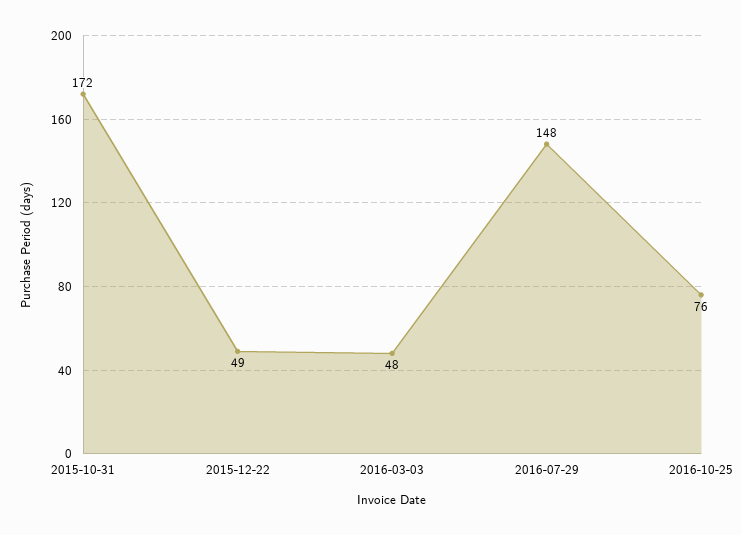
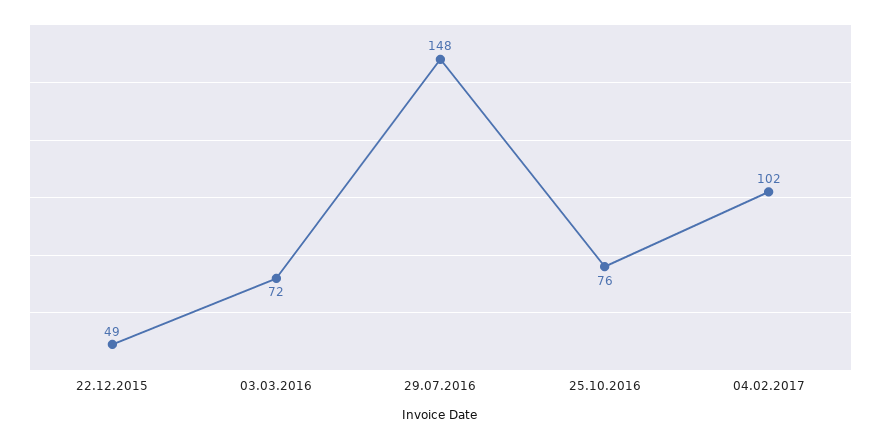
2015-10-31: 172 -> none
2016-03-03: 48 -> 72
04.02.2017: none -> 102

